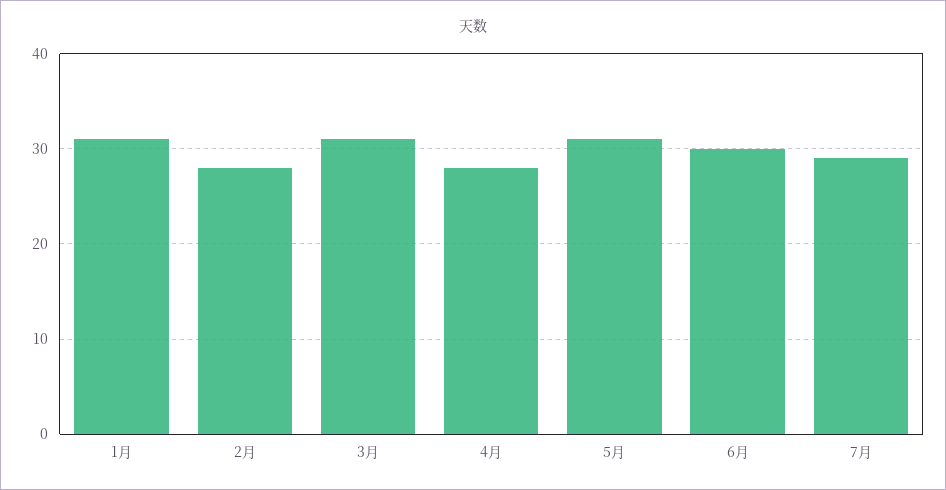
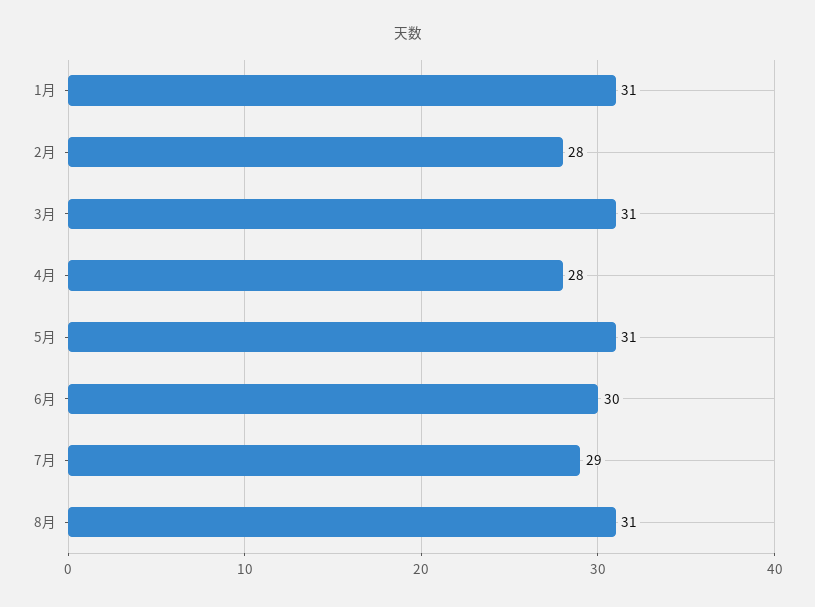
8月: none -> 31

